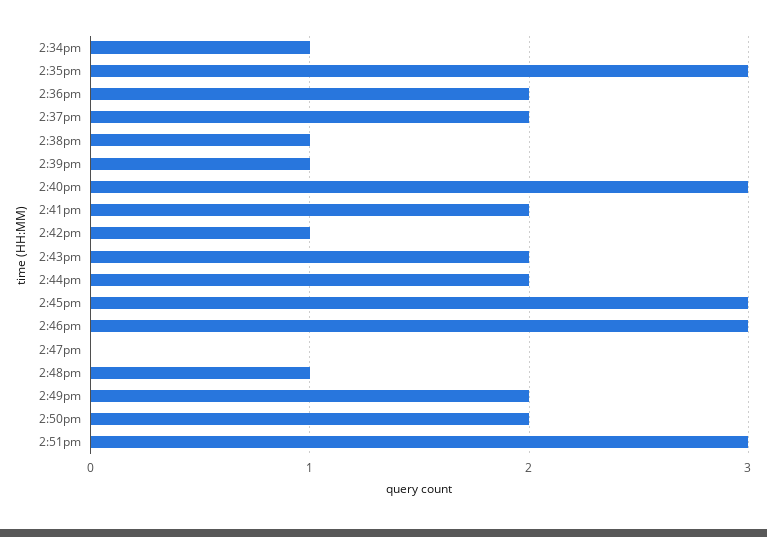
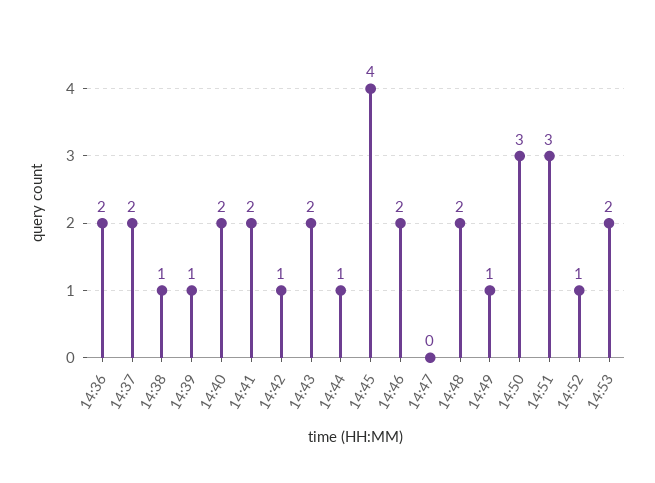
2:34pm: 1 -> none
2:35pm: 3 -> none
2:40pm: 3 -> 2
2:44pm: 2 -> 1
2:45pm: 3 -> 4
2:46pm: 3 -> 2
2:48pm: 1 -> 2
2:49pm: 2 -> 1
2:50pm: 2 -> 3
14:52: none -> 1
14:53: none -> 2

